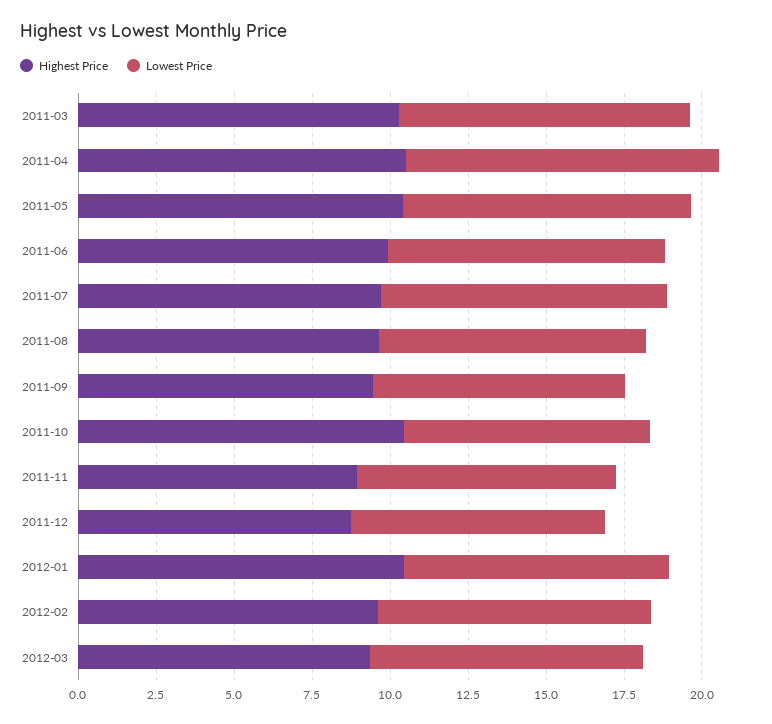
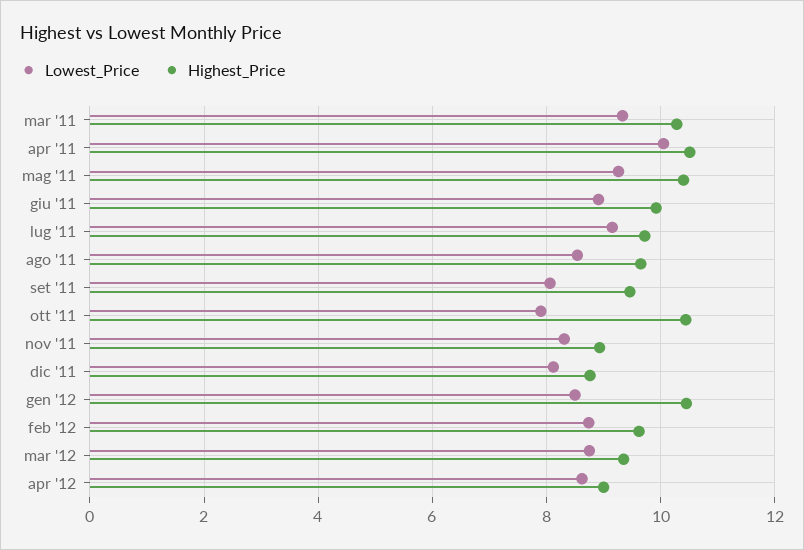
Lowest Price, apr '12: none -> 8.6
Highest Price, apr '12: none -> 9

